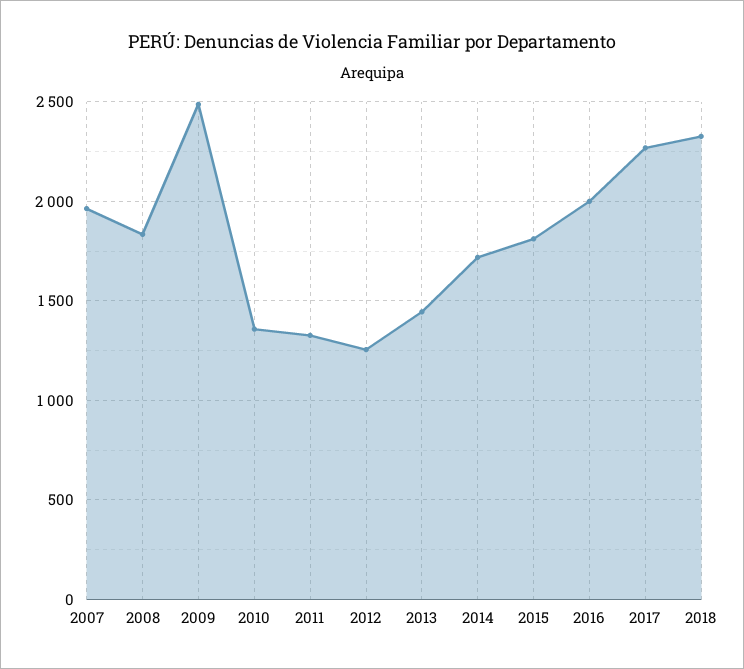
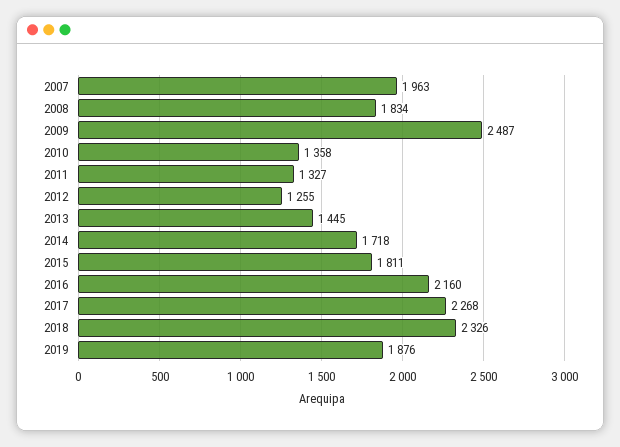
2016: 2000 -> 2160
2019: none -> 1876

